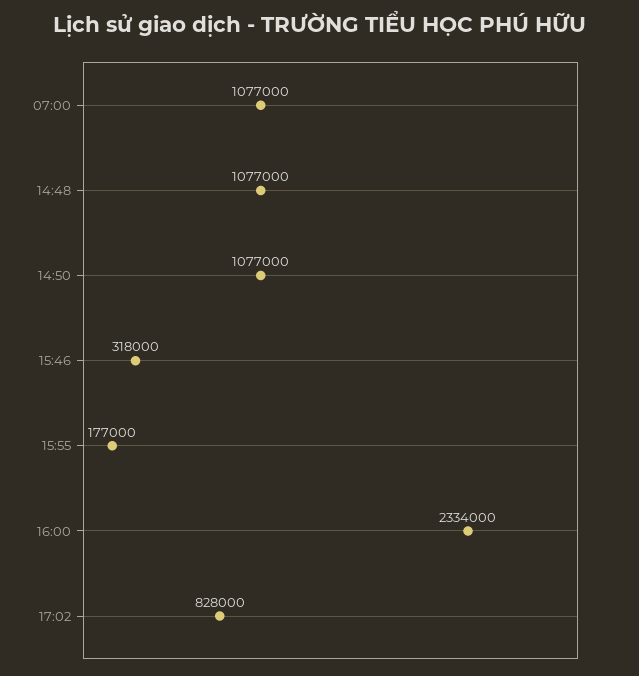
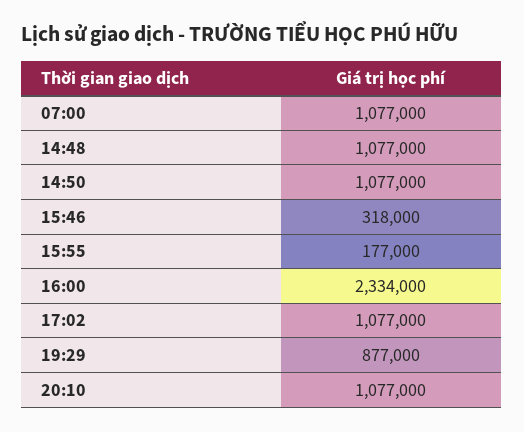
17:02: 828000 -> 1077000
19:29: none -> 877000
20:10: none -> 1077000

